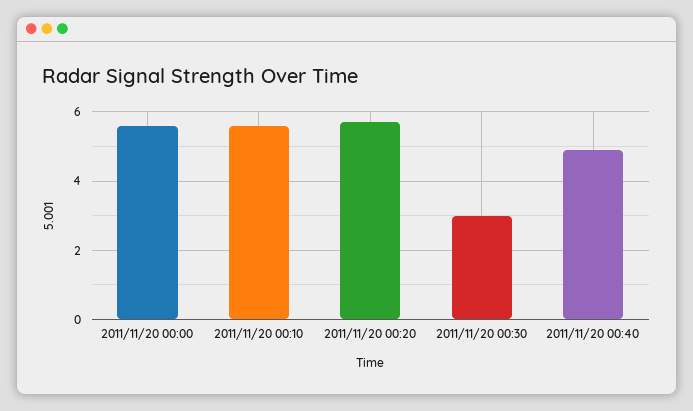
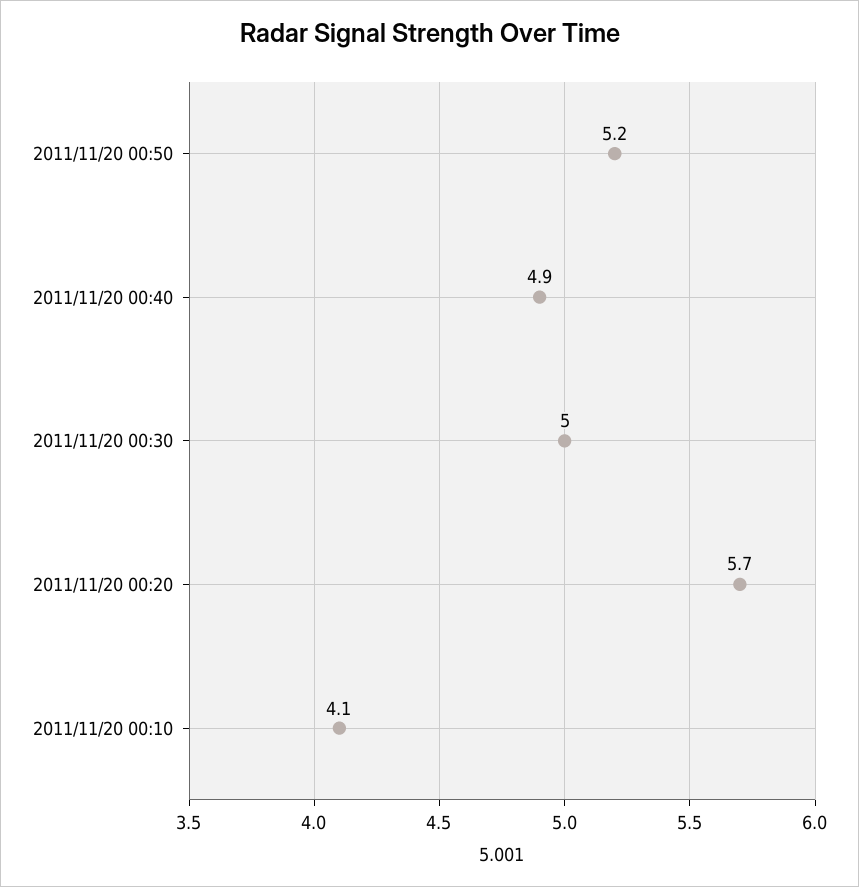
2011/11/20 00:00: 5.5 -> none
2011/11/20 00:10: 5.5 -> 4.1
2011/11/20 00:30: 3 -> 5
2011/11/20 00:50: none -> 5.2

